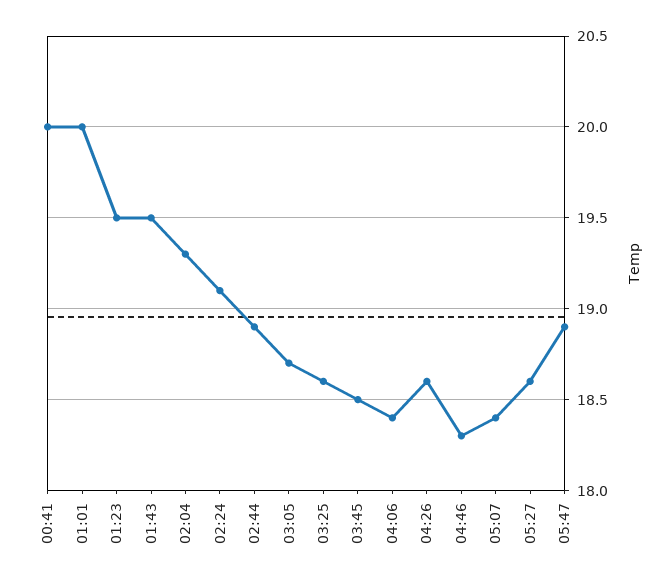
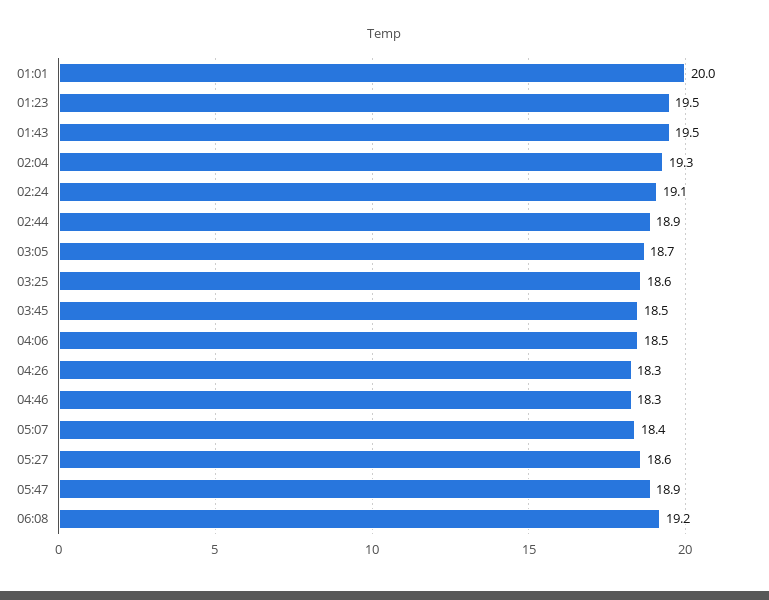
00:41: 20 -> none
04:06: 18.4 -> 18.5
04:26: 18.6 -> 18.3
06:08: none -> 19.2

